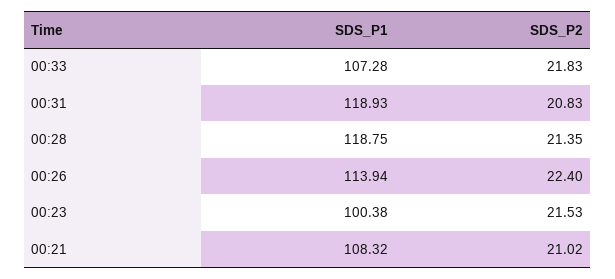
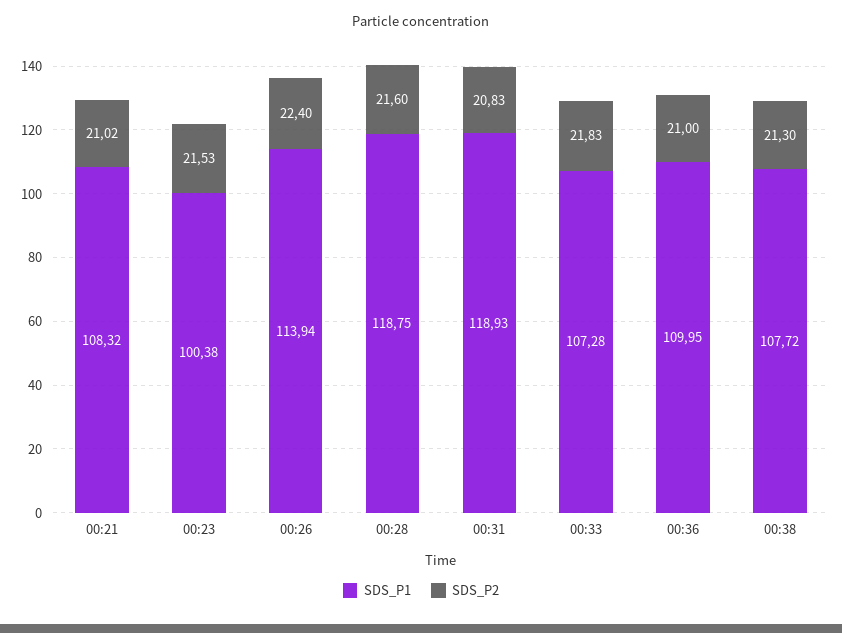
SDS_P2, 00:28: 21.35 -> 21.6
SDS_P1, 00:36: none -> 109.95
SDS_P2, 00:36: none -> 21
SDS_P1, 00:38: none -> 107.72
SDS_P2, 00:38: none -> 21.3

